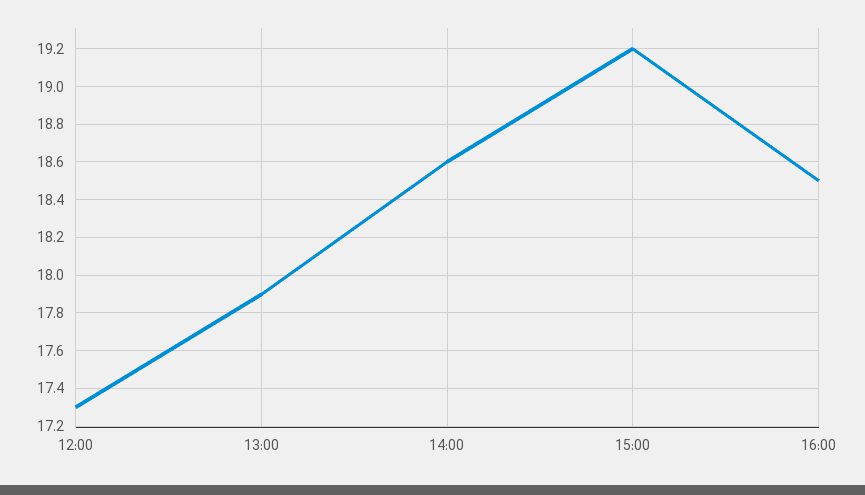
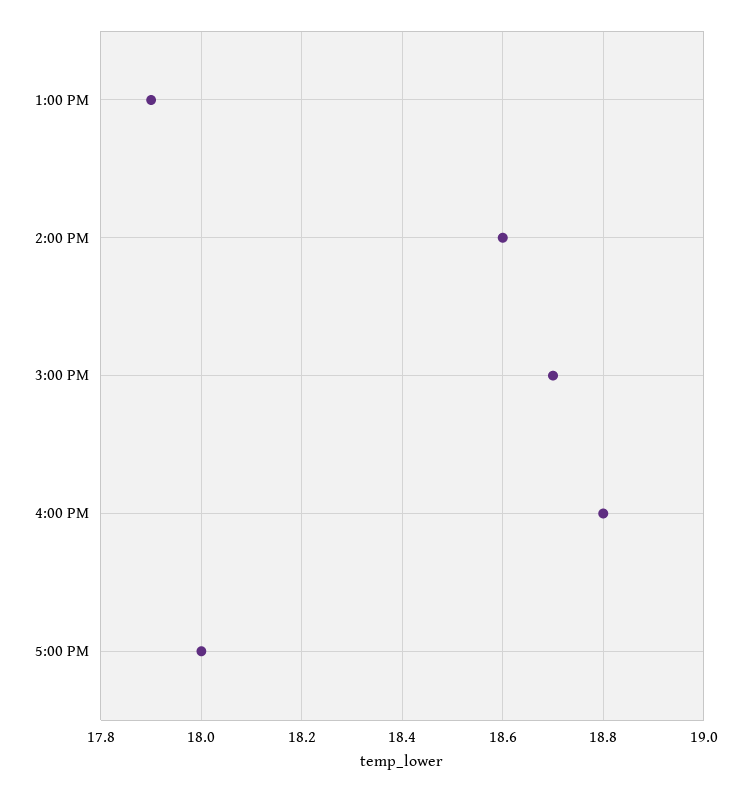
12:00: 17.3 -> none
15:00: 19.2 -> 18.7
16:00: 18.5 -> 18.8
5:00 PM: none -> 18

